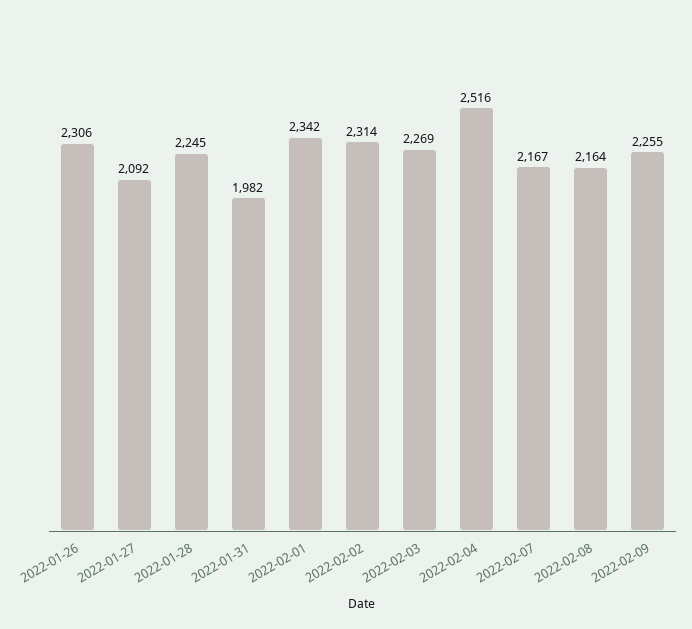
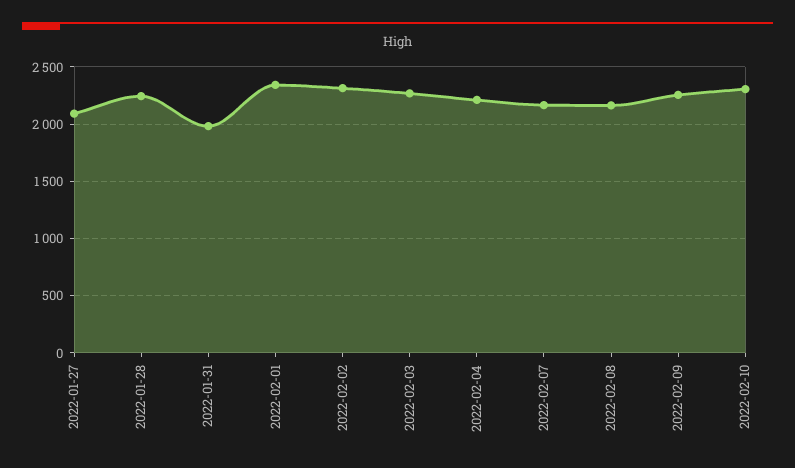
2022-01-26: 2306 -> none
2022-02-04: 2516 -> 2200
2022-02-10: none -> 2300

